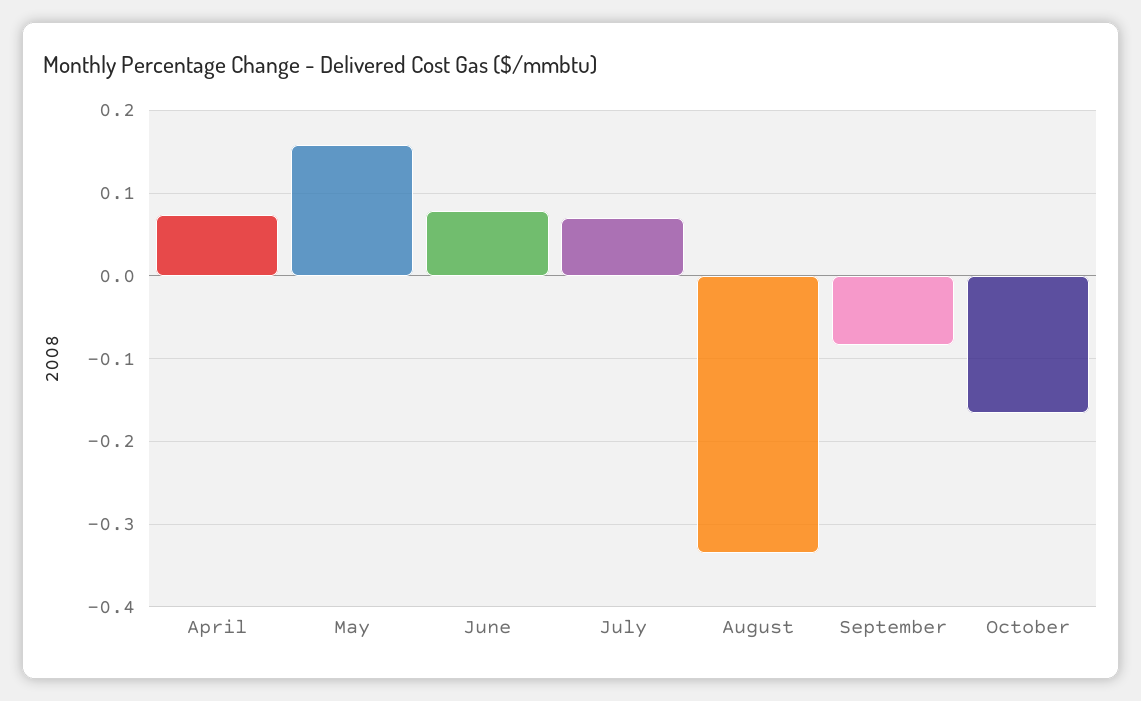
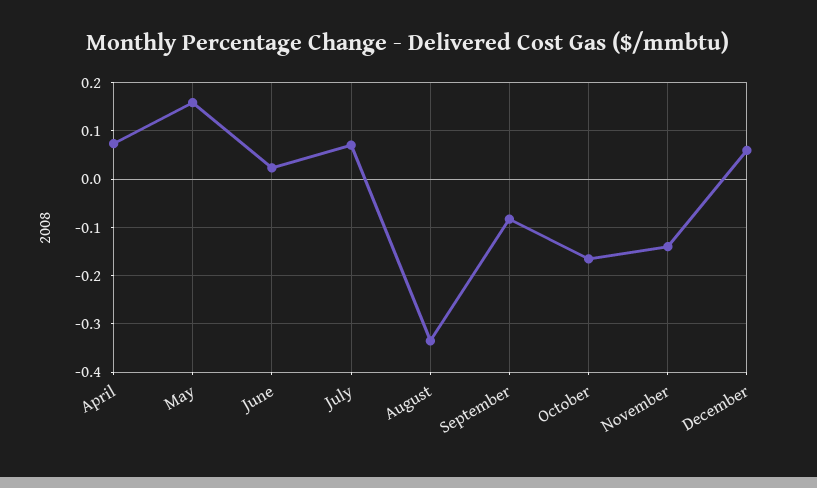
June: 0.08 -> 0.02
November: none -> -0.14
December: none -> 0.06

